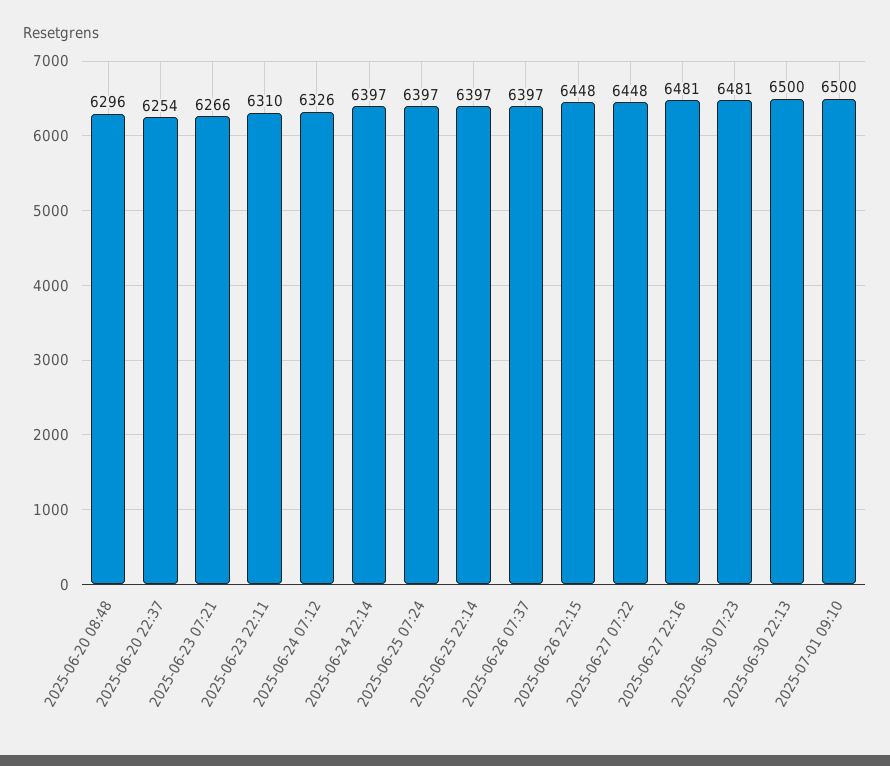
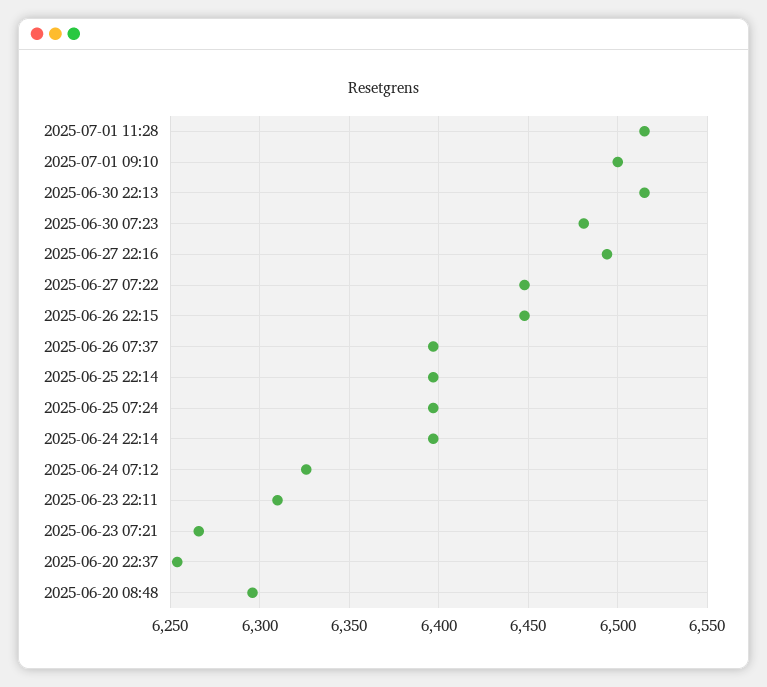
2025-06-27 22:16: 6481 -> 6495
2025-06-30 22:13: 6500 -> 6515
2025-07-01 11:28: none -> 6515

